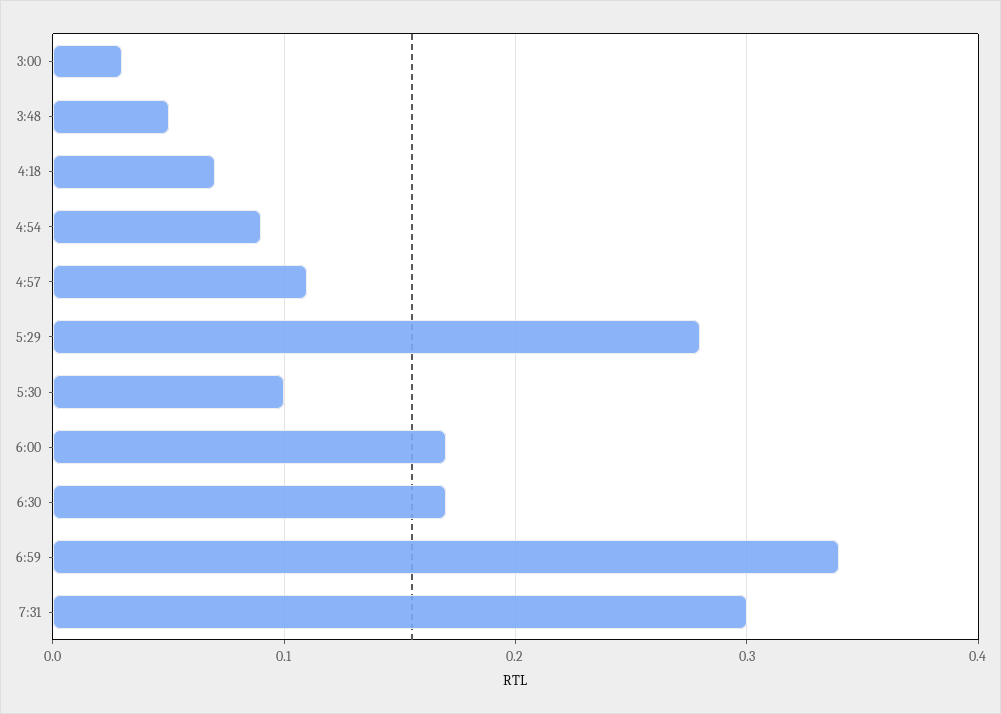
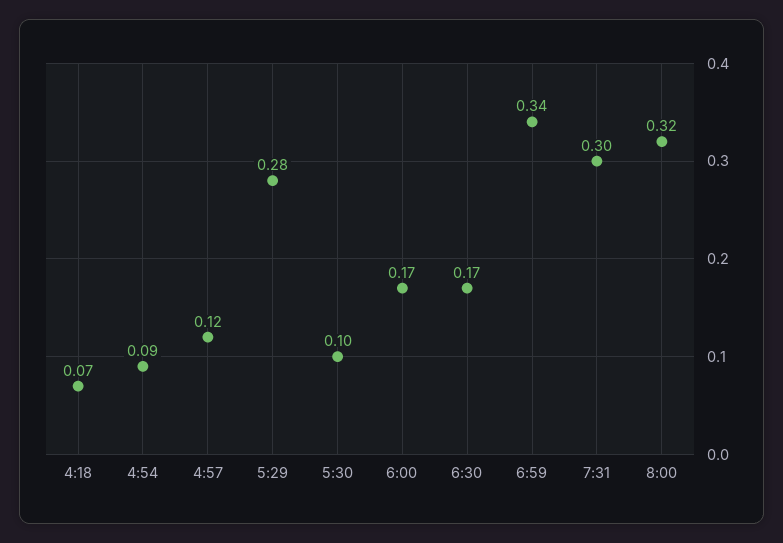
3:00: 0.03 -> none
3:48: 0.05 -> none
4:57: 0.11 -> 0.12
8:00: none -> 0.32

